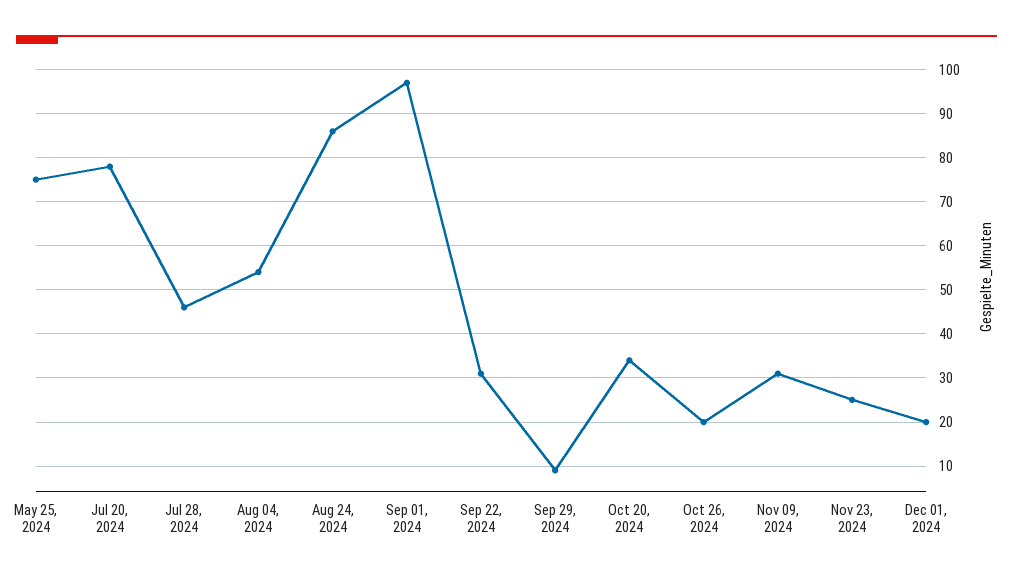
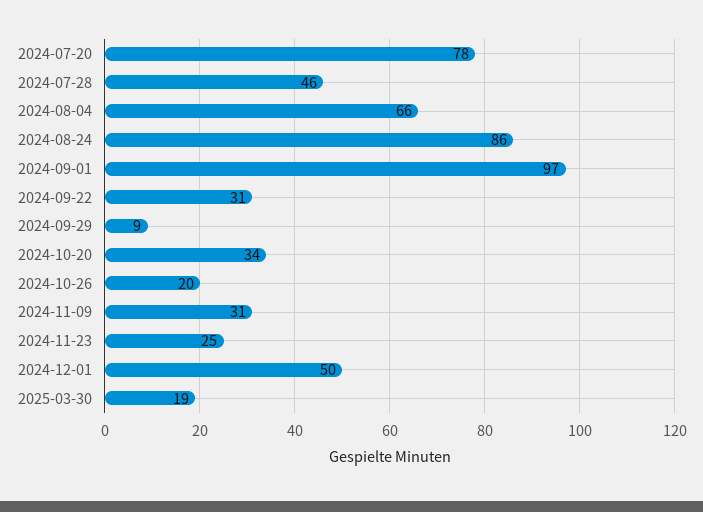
May 25, 2024: 75 -> none
Aug 04, 2024: 55 -> 66
Dec 01, 2024: 20 -> 50
2025-03-30: none -> 19

